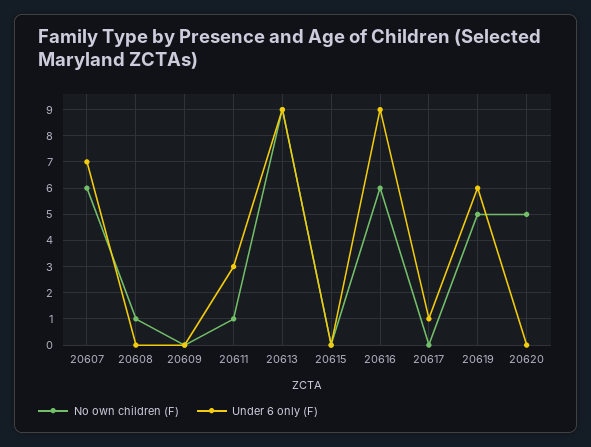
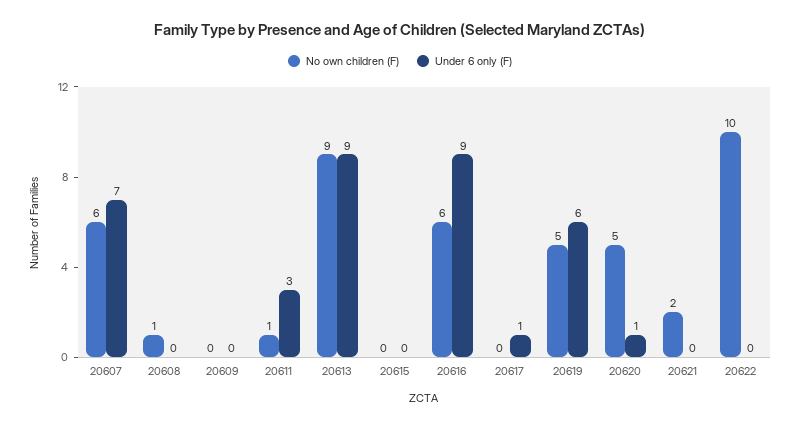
Under 6 only (F), 20620: 0 -> 1
No own children (F), 20621: none -> 2
Under 6 only (F), 20621: none -> 0
No own children (F), 20622: none -> 10
Under 6 only (F), 20622: none -> 0

